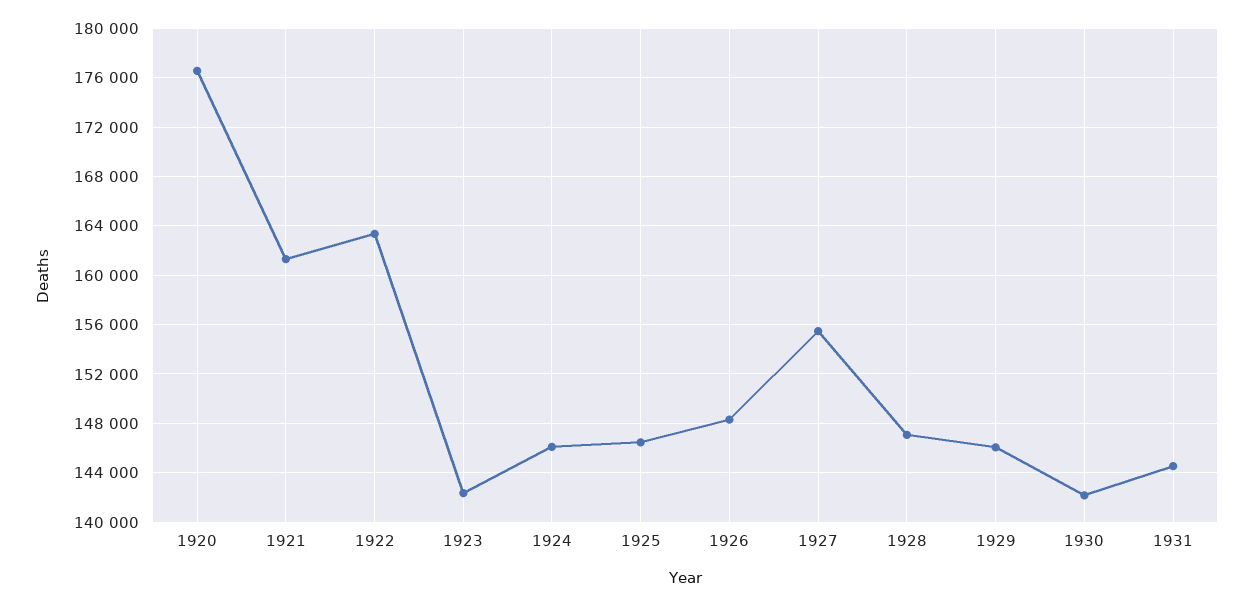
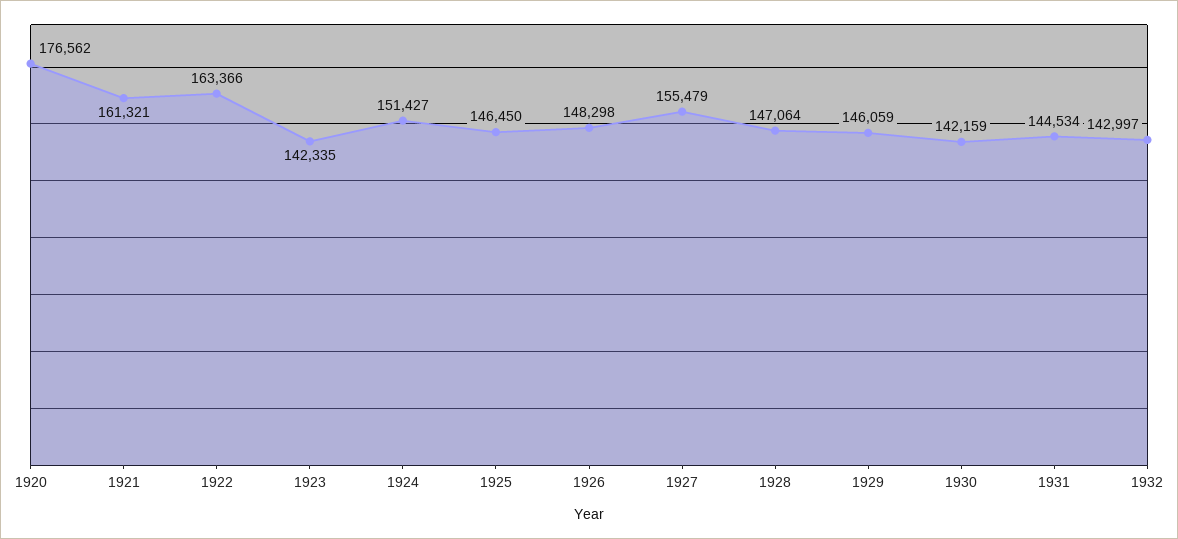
1924: 146000 -> 151427
1932: none -> 142997

